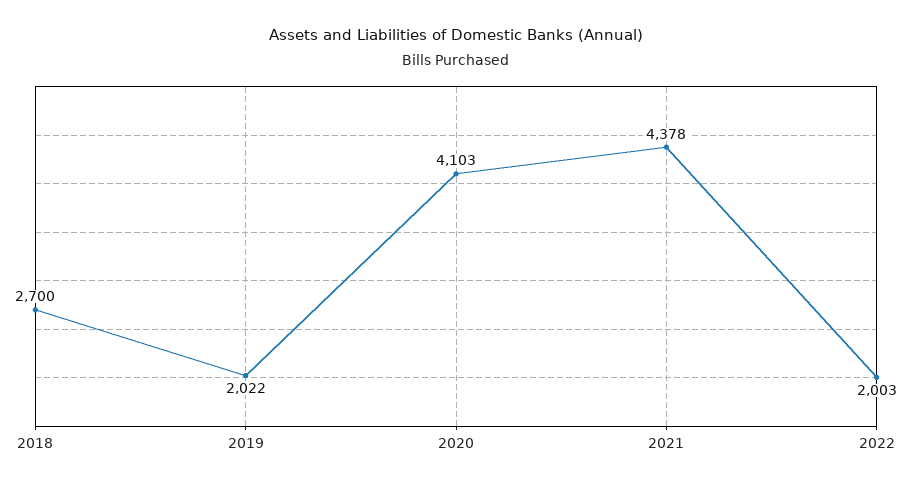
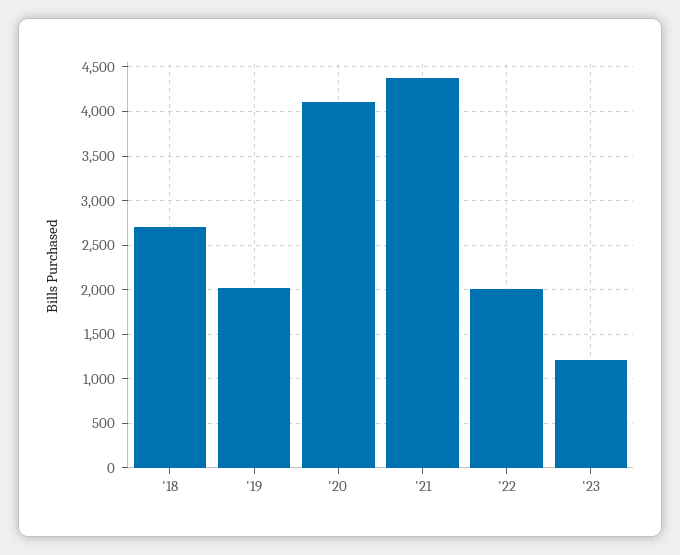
'23: none -> 1200

